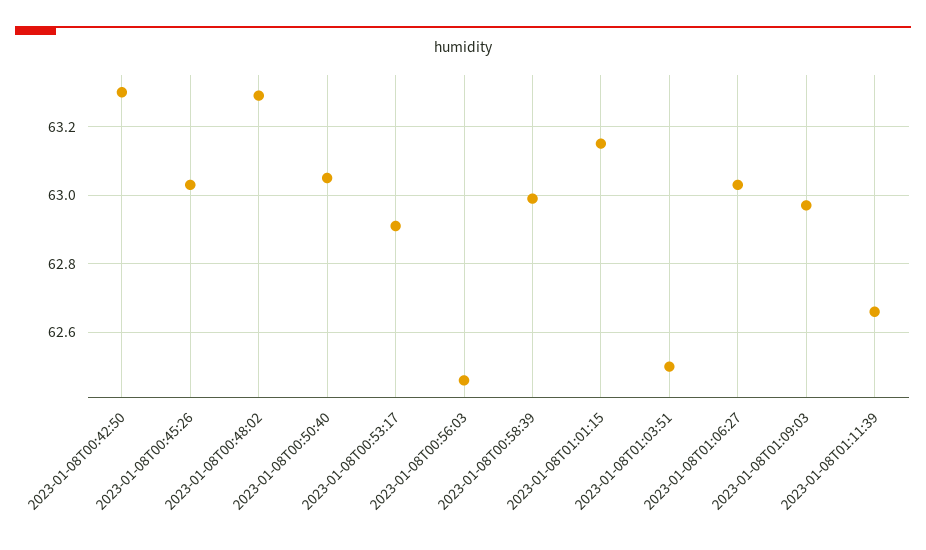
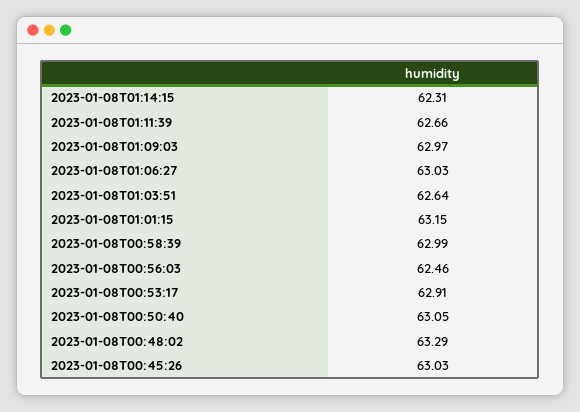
2023-01-08T00:42:50: 63.3 -> none
2023-01-08T01:03:51: 62.5 -> 62.64
2023-01-08T01:14:15: none -> 62.31

